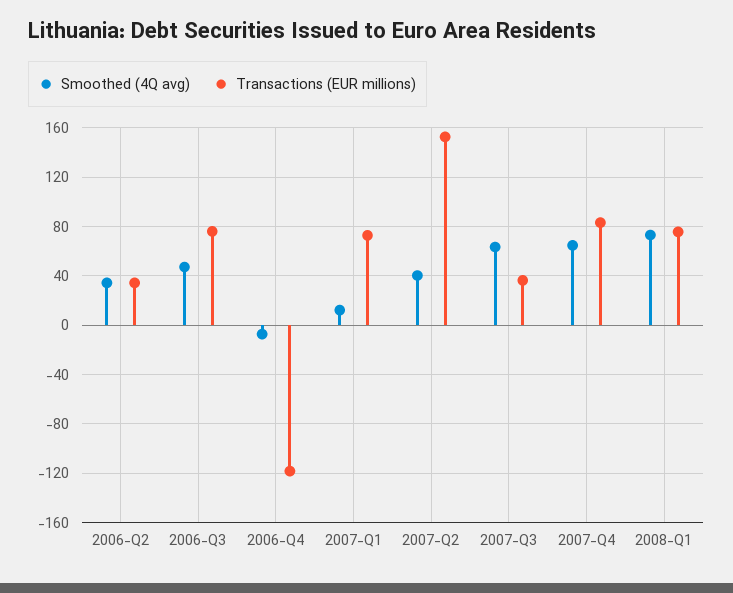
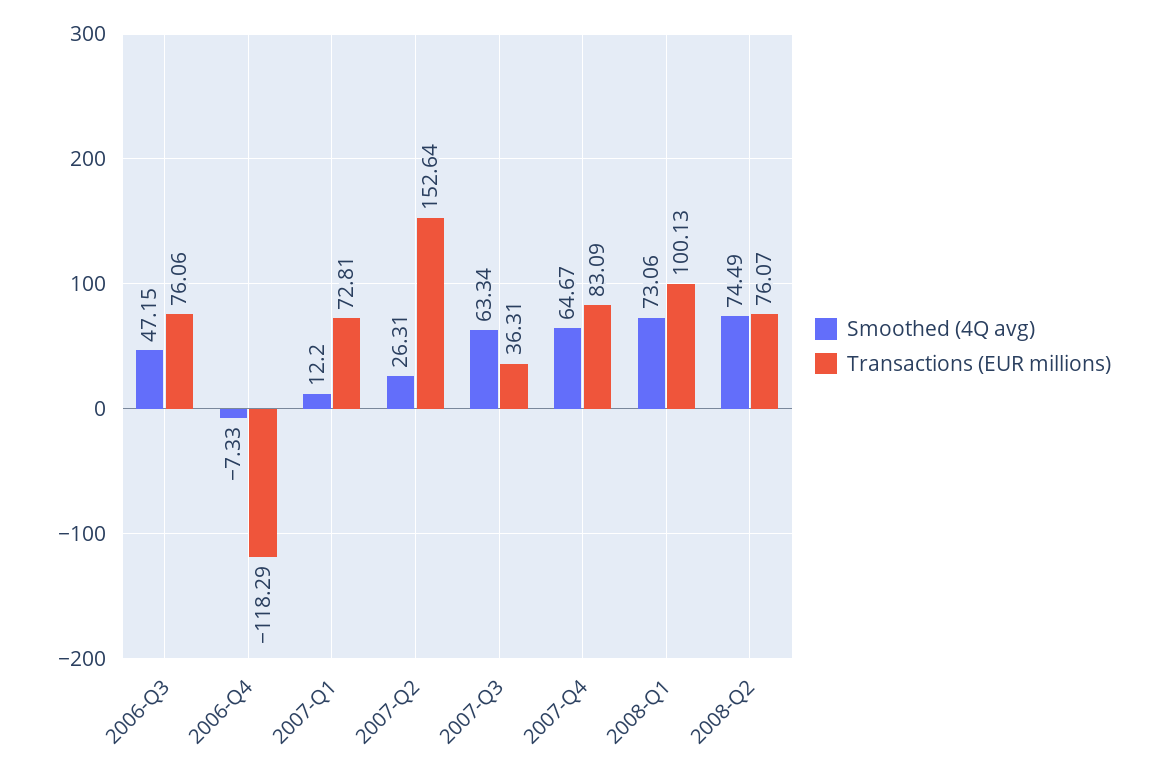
Smoothed (4Q avg), 2006-Q2: 35 -> none
Transactions (EUR millions), 2006-Q2: 35 -> none
Smoothed (4Q avg), 2007-Q2: 40 -> 26.31
Transactions (EUR millions), 2008-Q1: 75 -> 100.13
Smoothed (4Q avg), 2008-Q2: none -> 74.49
Transactions (EUR millions), 2008-Q2: none -> 76.07

